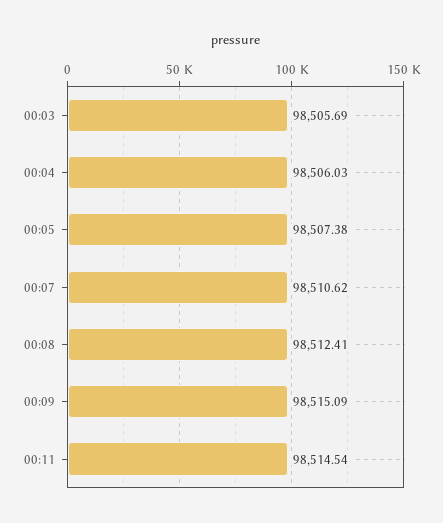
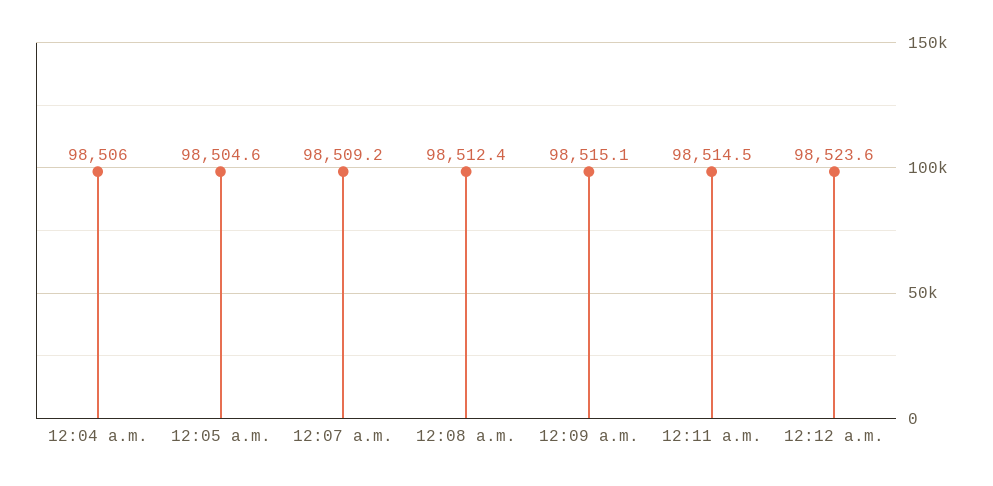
00:03: 98505.69 -> none
00:05: 98507.38 -> 98504.6
00:07: 98510.62 -> 98509.2
12:12 a.m.: none -> 98523.6

